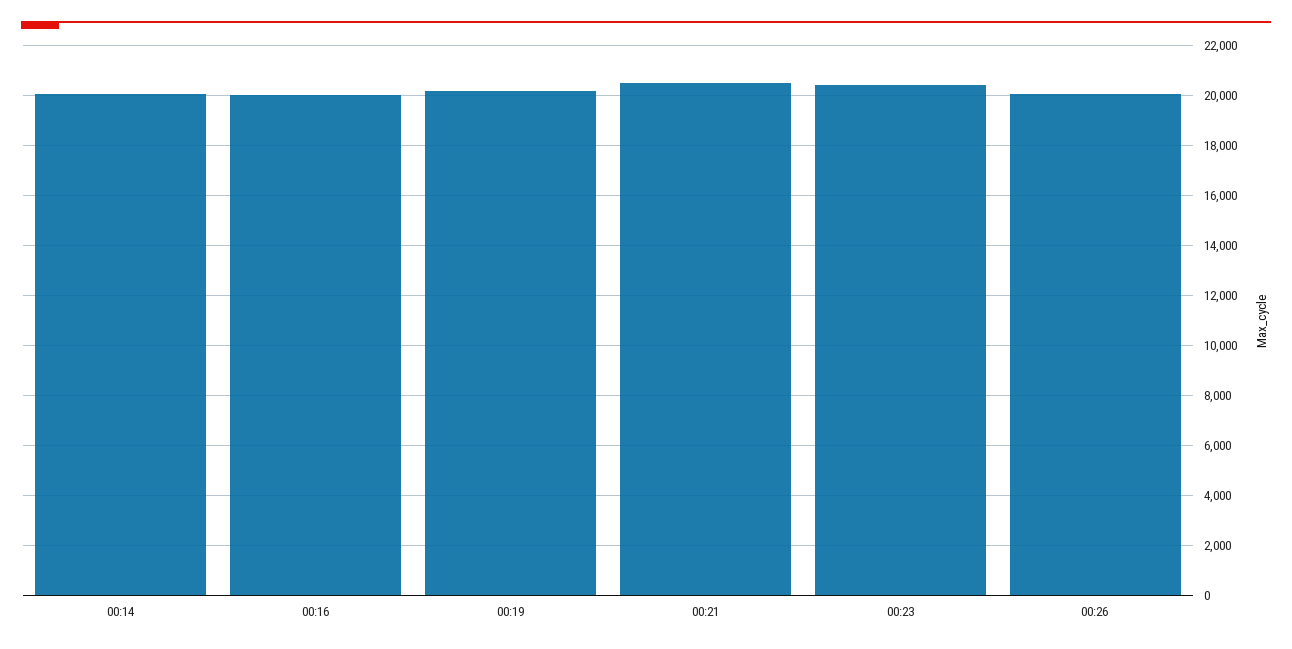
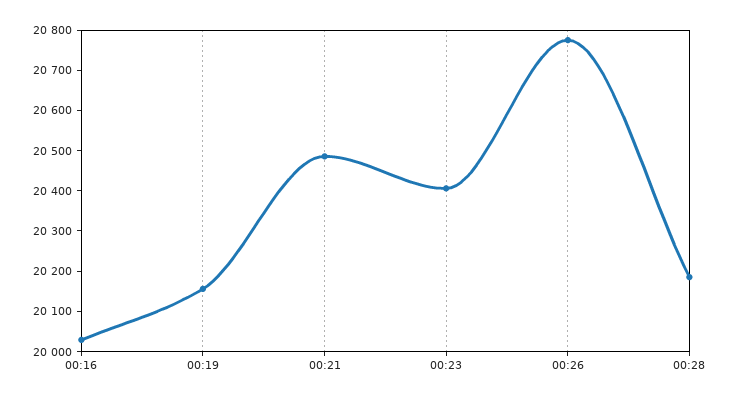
00:14: 20000 -> none
00:26: 20000 -> 20780
00:28: none -> 20180

